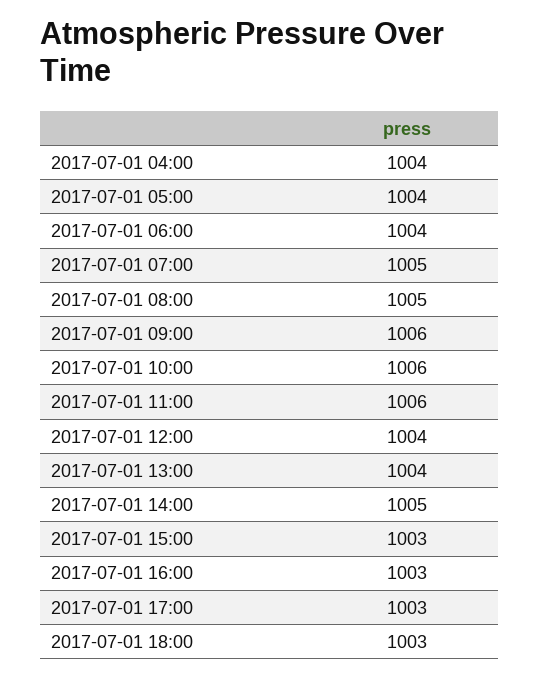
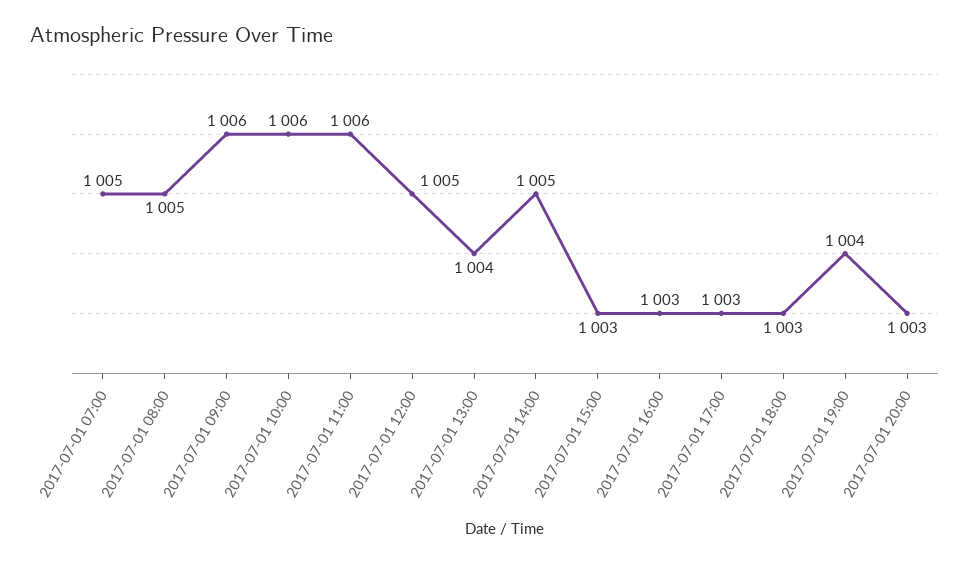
2017-07-01 04:00: 1004 -> none
2017-07-01 05:00: 1004 -> none
2017-07-01 06:00: 1004 -> none
2017-07-01 12:00: 1004 -> 1005
2017-07-01 19:00: none -> 1004
2017-07-01 20:00: none -> 1003

